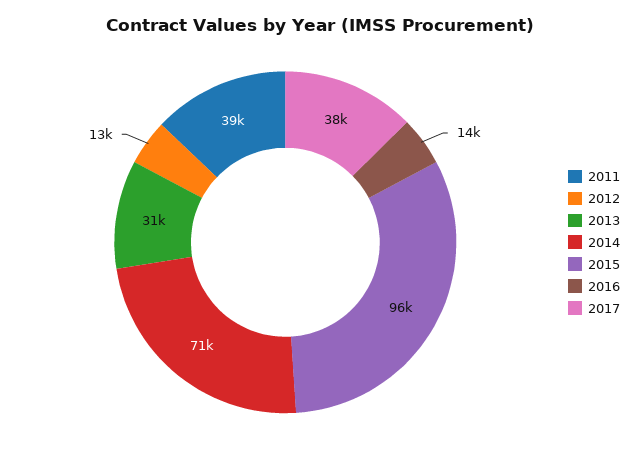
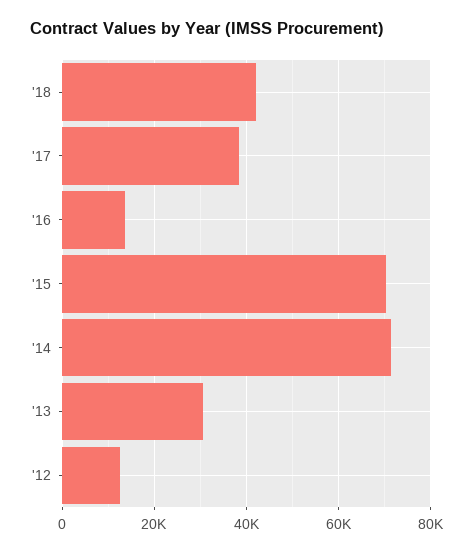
2011: 39000 -> none
2015: 96000 -> 70000
'18: none -> 42000

